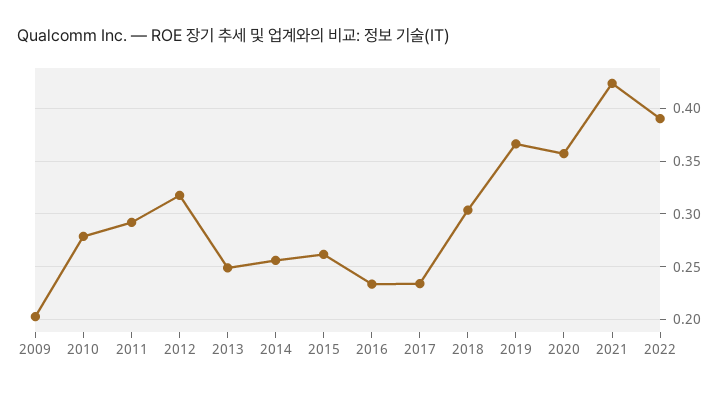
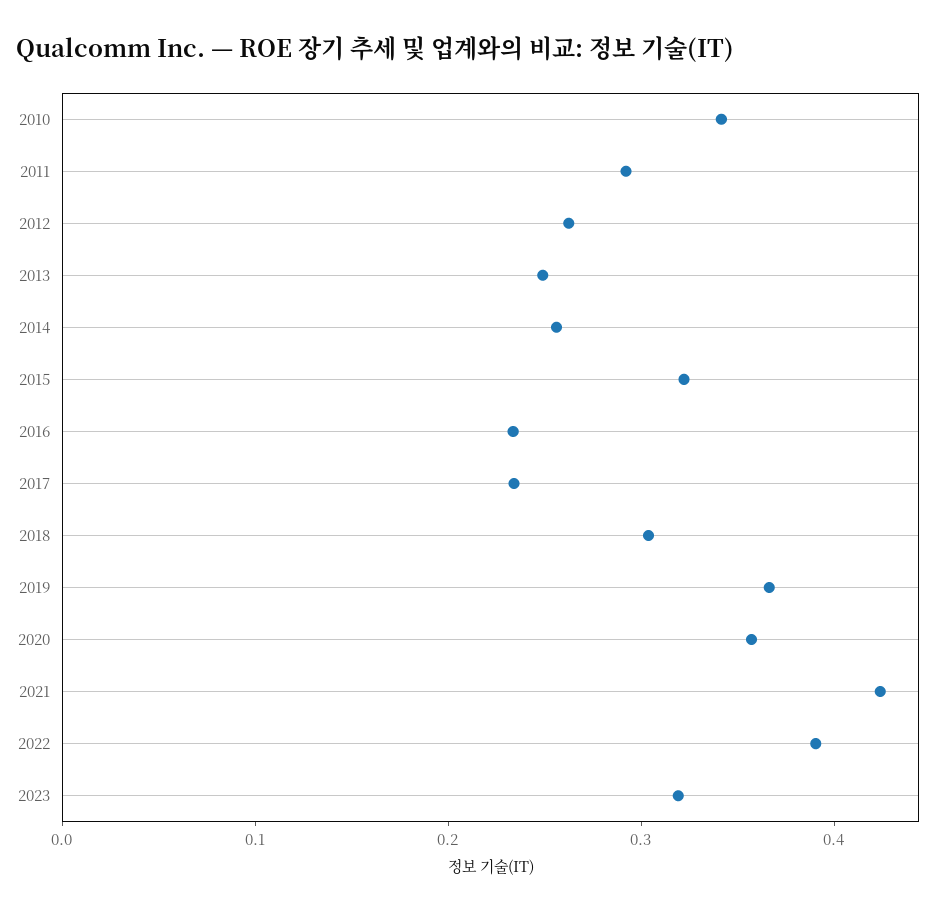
2009: 0.2 -> none
2010: 0.28 -> 0.34
2012: 0.32 -> 0.26
2015: 0.26 -> 0.32
2023: none -> 0.32

